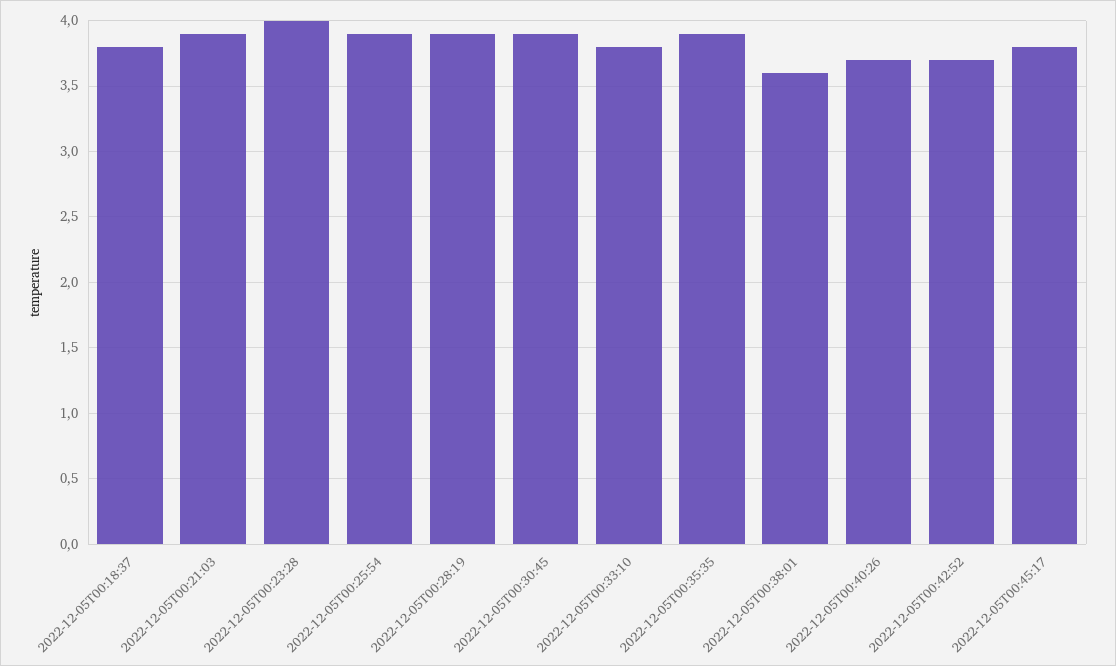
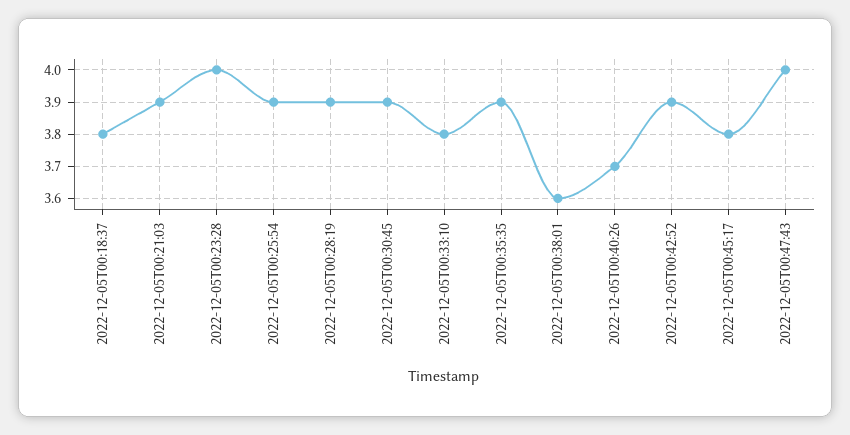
2022-12-05T00:42:52: 3.7 -> 3.9
2022-12-05T00:47:43: none -> 4

